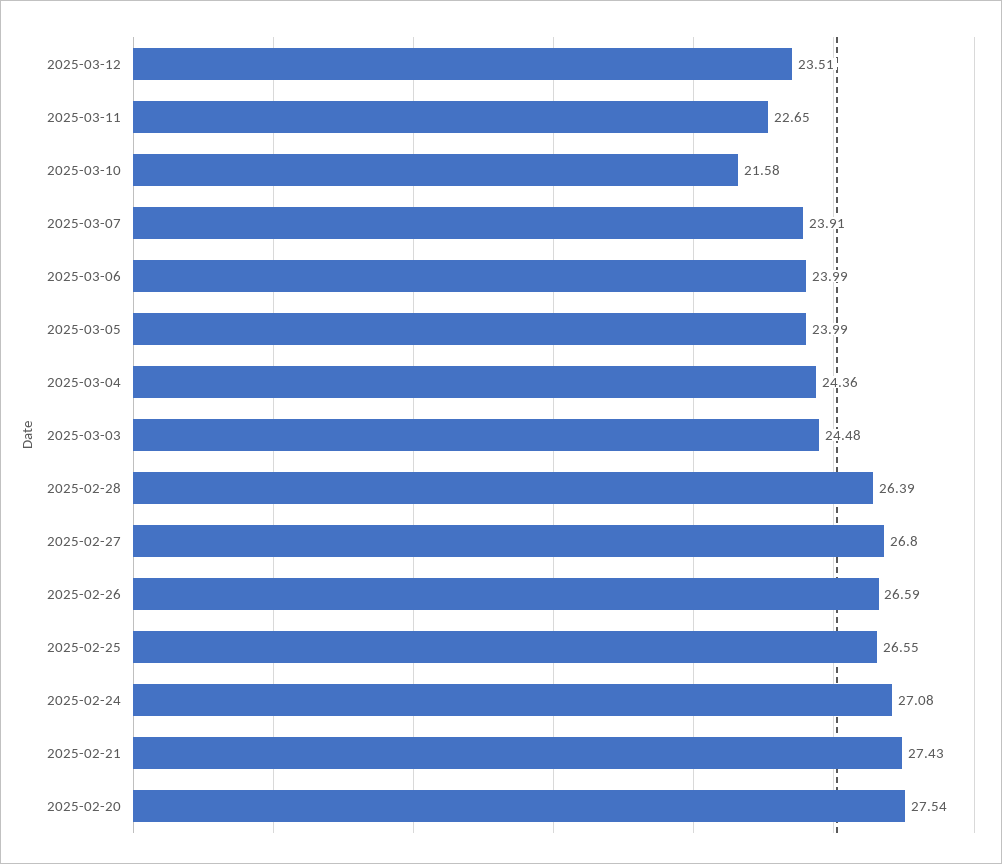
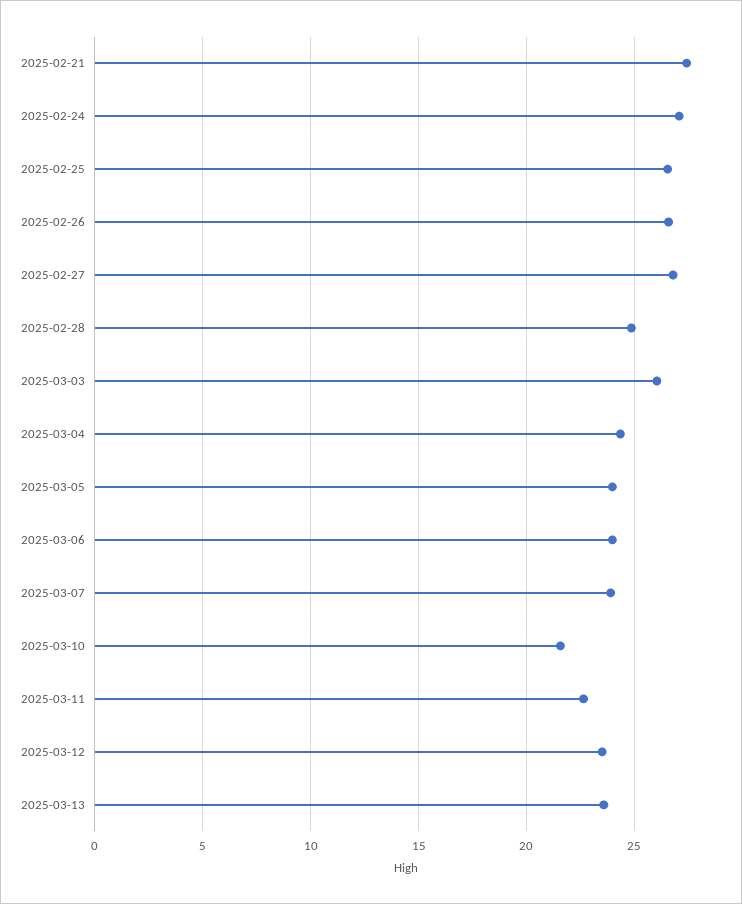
2025-03-03: 24.48 -> 26
2025-02-28: 26.39 -> 25
2025-02-20: 27.54 -> none
2025-03-13: none -> 23.5

